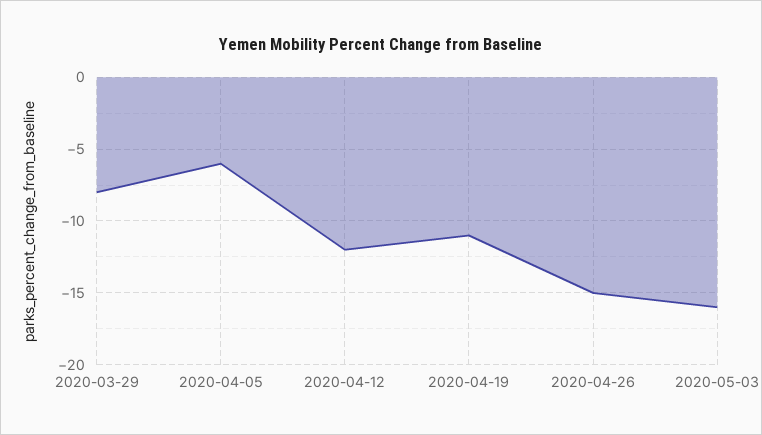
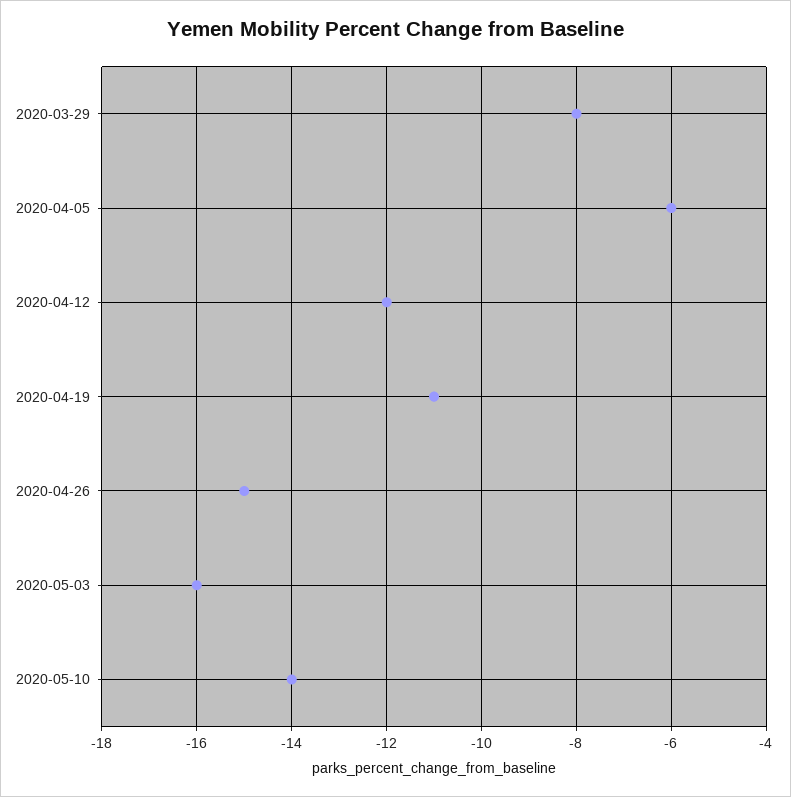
2020-05-10: none -> -14

